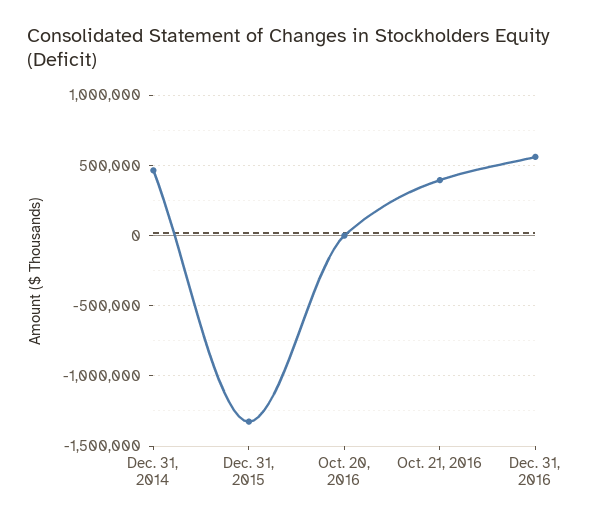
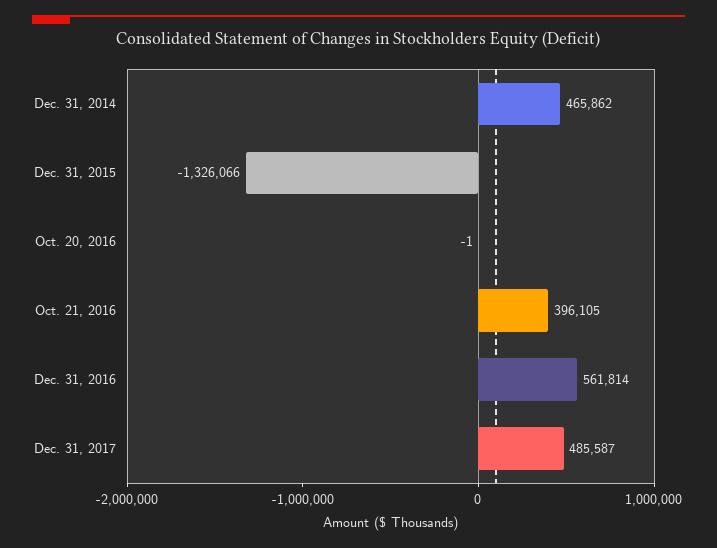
Dec. 31, 2017: none -> 485587

